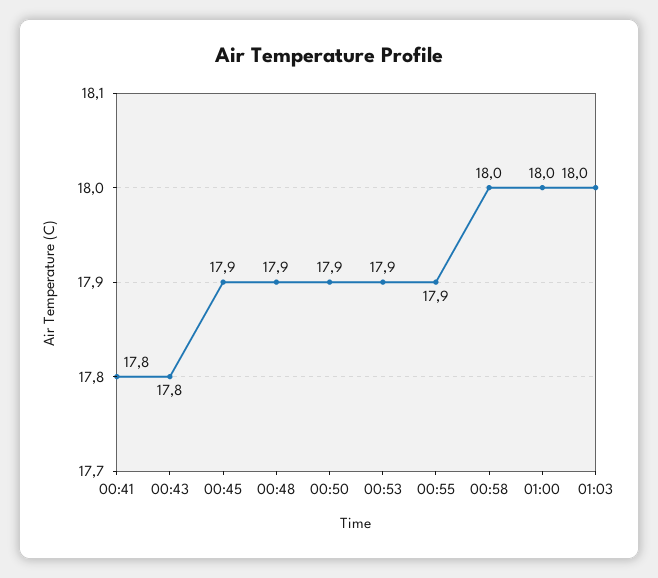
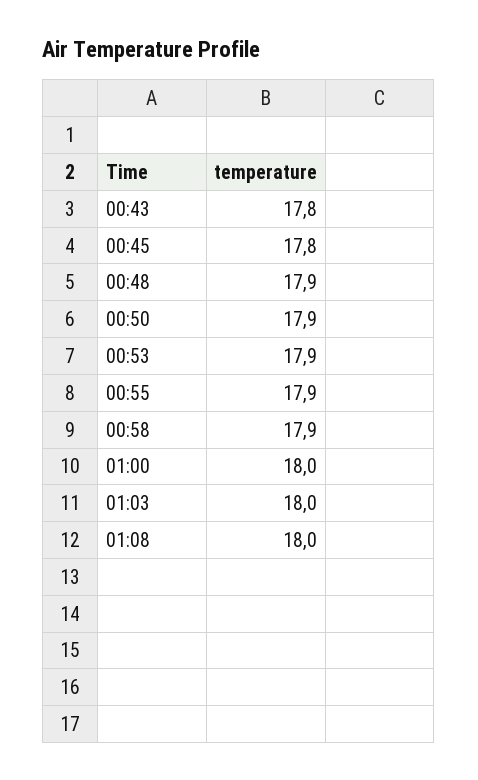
00:41: 17.8 -> none
00:45: 17.9 -> 17.8
00:58: 18 -> 17.9
01:08: none -> 18

